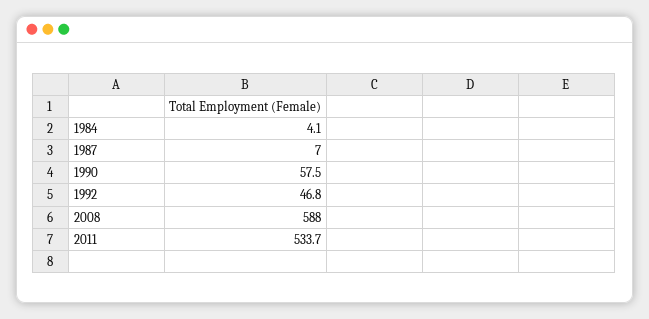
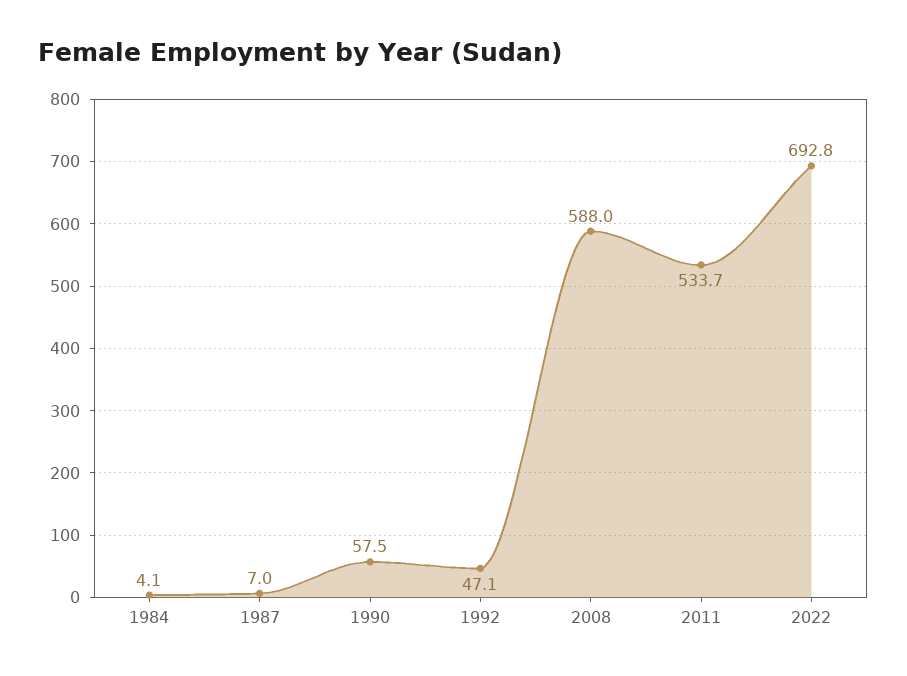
1992: 46.8 -> 47.1
2022: none -> 692.8

